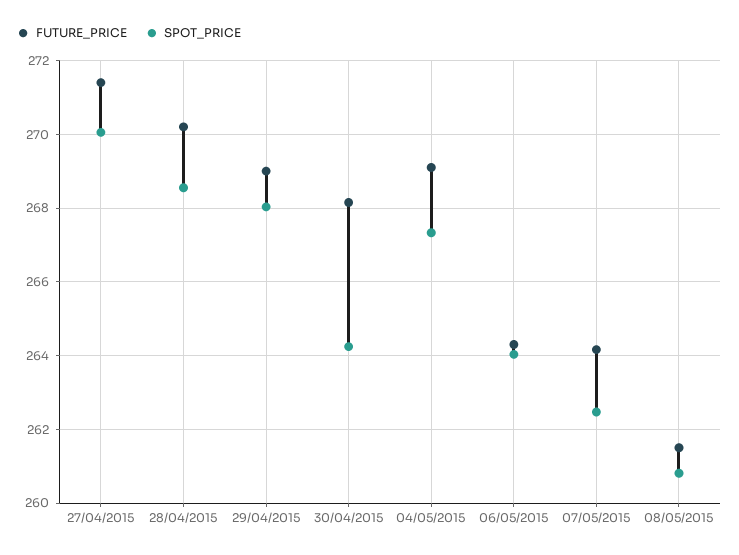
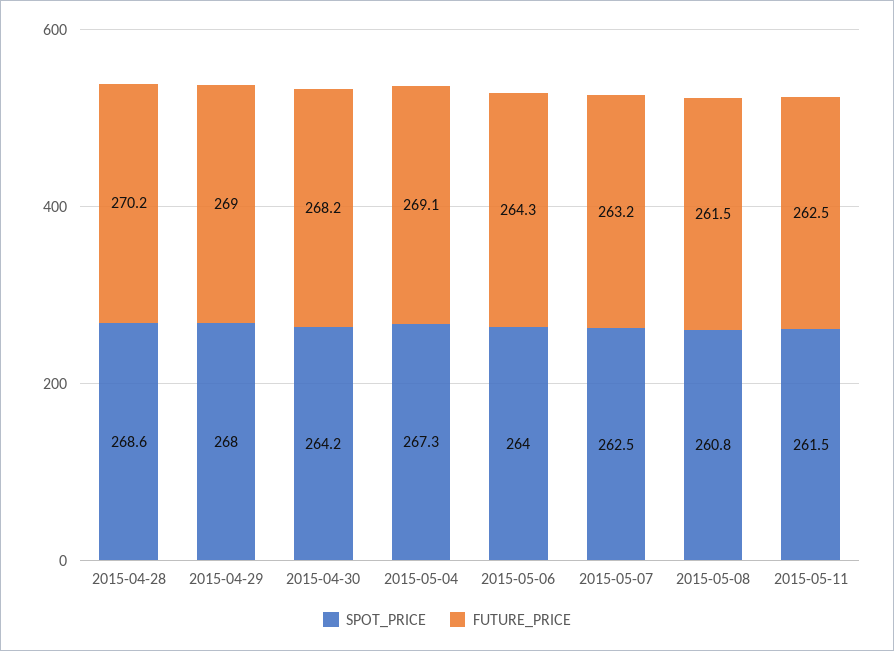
FUTURE_PRICE, 27/04/2015: 271.4 -> none
SPOT_PRICE, 27/04/2015: 270 -> none
FUTURE_PRICE, 07/05/2015: 264.2 -> 263.2
SPOT_PRICE, 2015-05-11: none -> 261.5
FUTURE_PRICE, 2015-05-11: none -> 262.5

